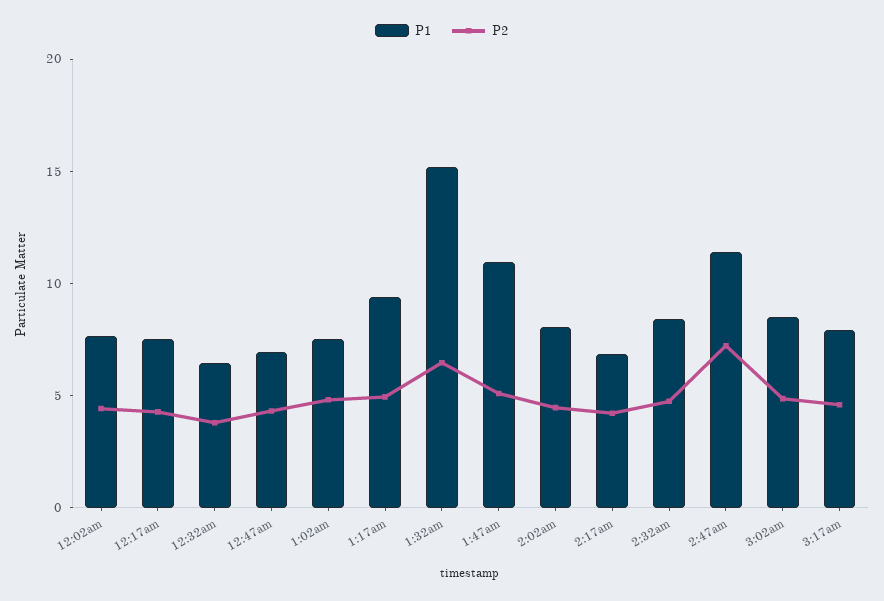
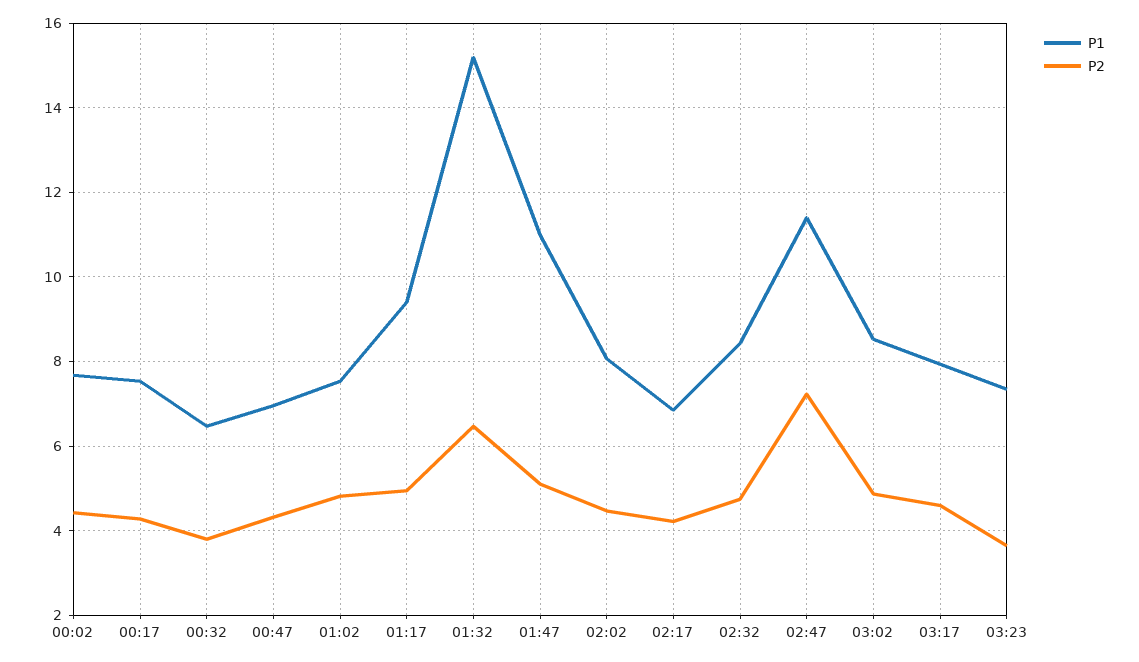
P1, 03:23: none -> 7.4
P2, 03:23: none -> 3.6

